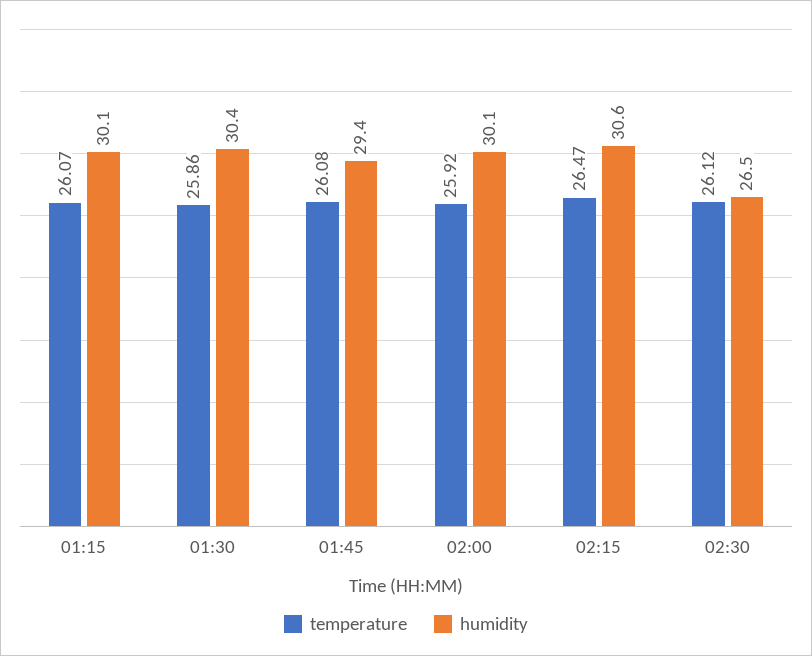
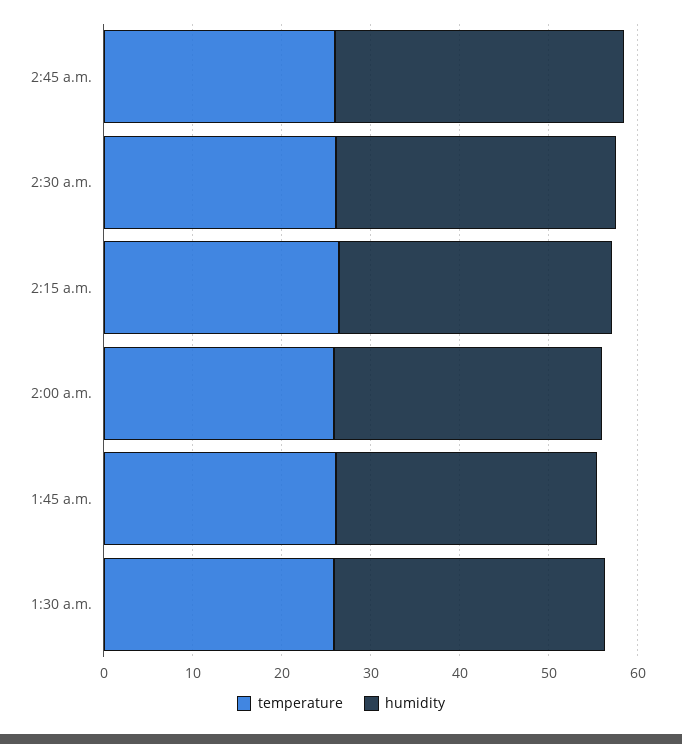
temperature, 01:15: 26.07 -> none
humidity, 01:15: 30.1 -> none
humidity, 02:30: 26.5 -> 32
temperature, 2:45 a.m.: none -> 26
humidity, 2:45 a.m.: none -> 32

